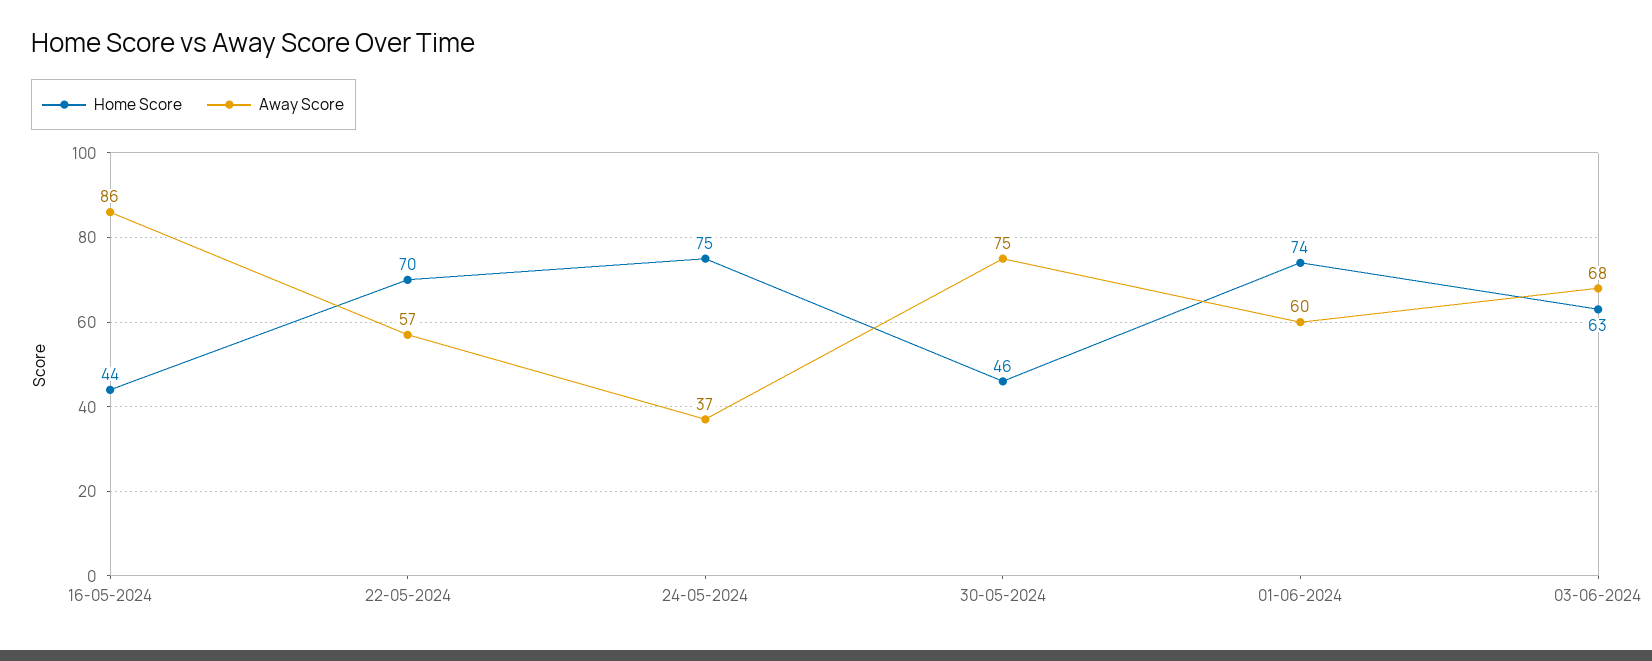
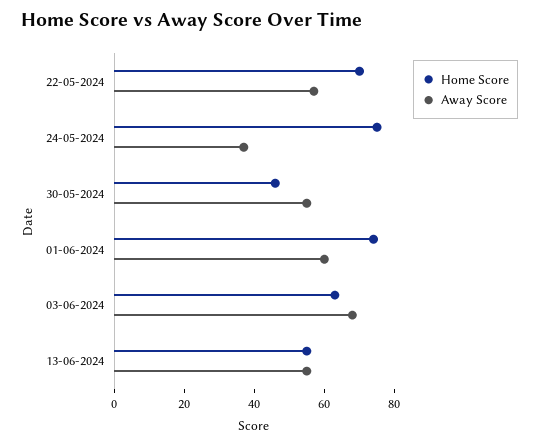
Home Score, 16-05-2024: 44 -> none
Away Score, 16-05-2024: 86 -> none
Away Score, 30-05-2024: 75 -> 55
Home Score, 13-06-2024: none -> 55
Away Score, 13-06-2024: none -> 55

